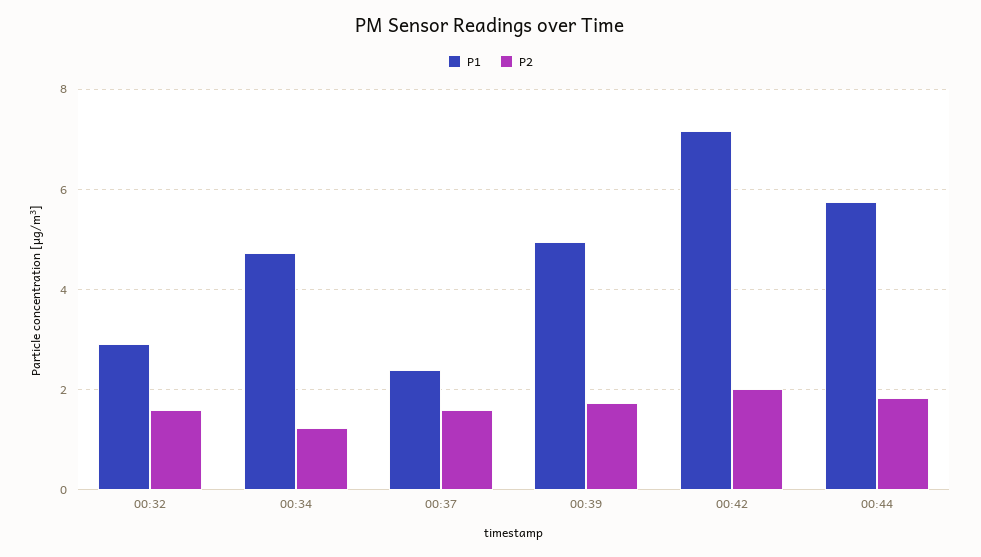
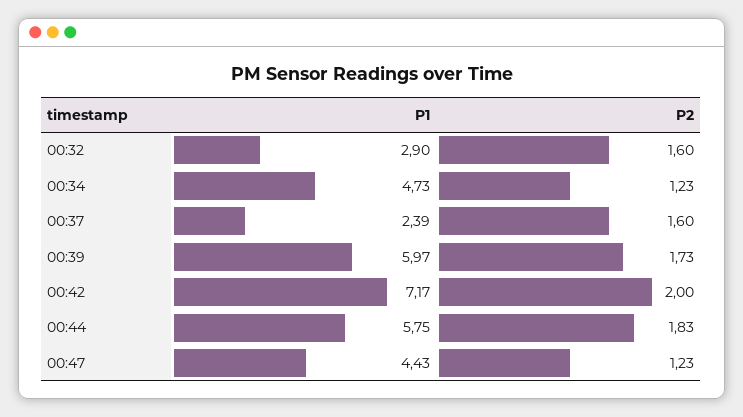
P1, 00:39: 5 -> 5.97
P1, 00:47: none -> 4.43
P2, 00:47: none -> 1.23

